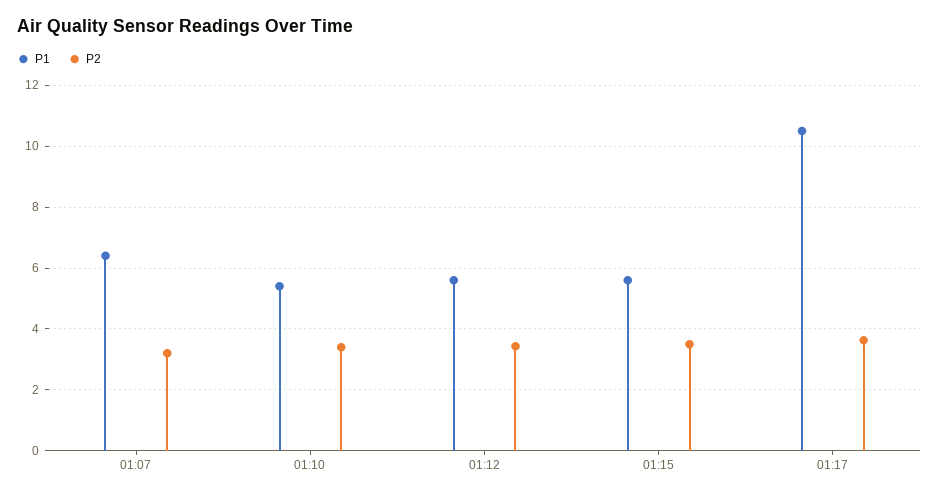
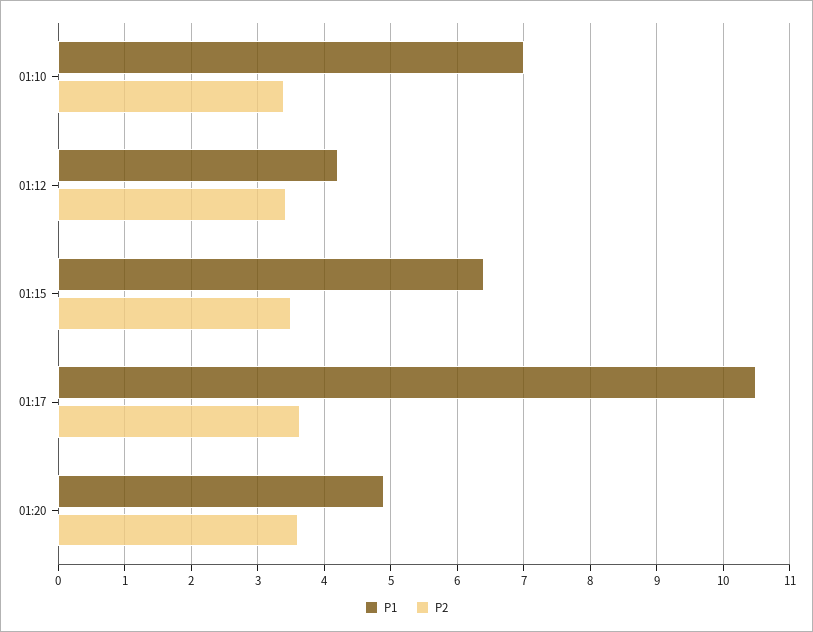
P1, 01:07: 6.4 -> none
P2, 01:07: 3.2 -> none
P1, 01:10: 5.4 -> 7
P1, 01:12: 5.6 -> 4.2
P1, 01:15: 5.6 -> 6.4
P1, 01:20: none -> 4.9
P2, 01:20: none -> 3.6

